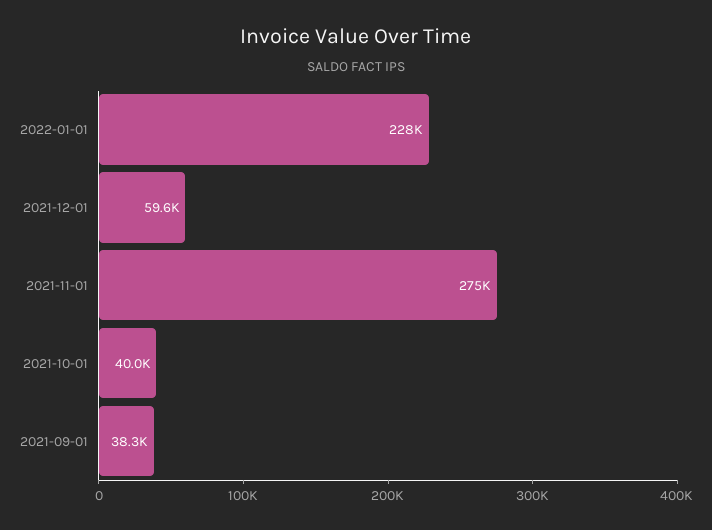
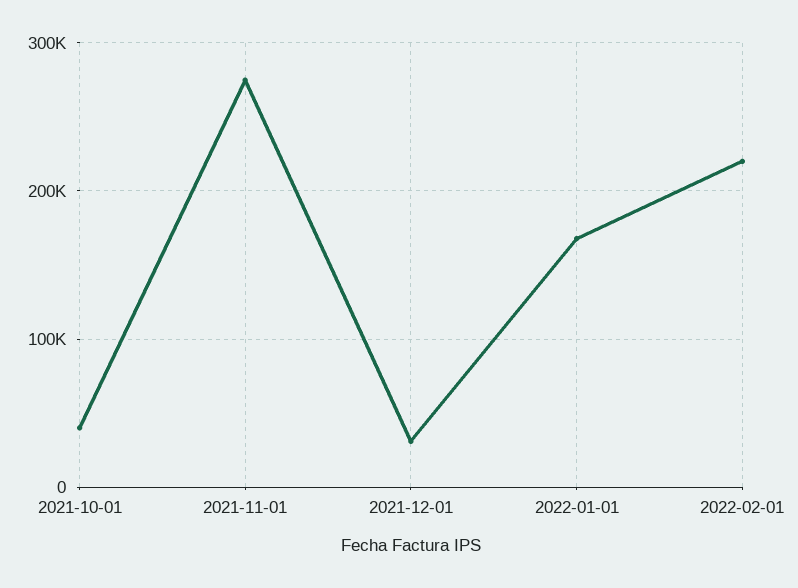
2022-01-01: 228000 -> 170000
2021-12-01: 59600 -> 30000
2021-09-01: 38300 -> none
2022-02-01: none -> 220000

